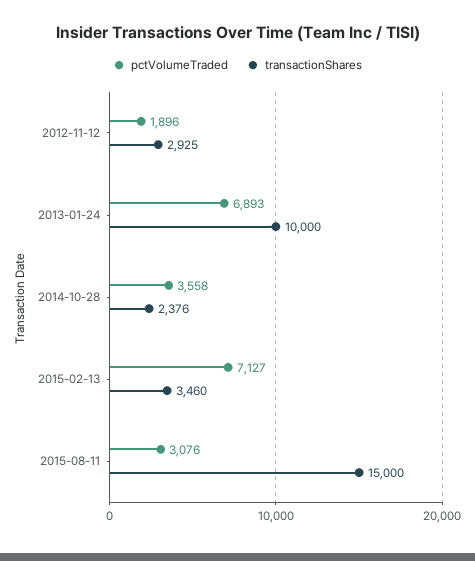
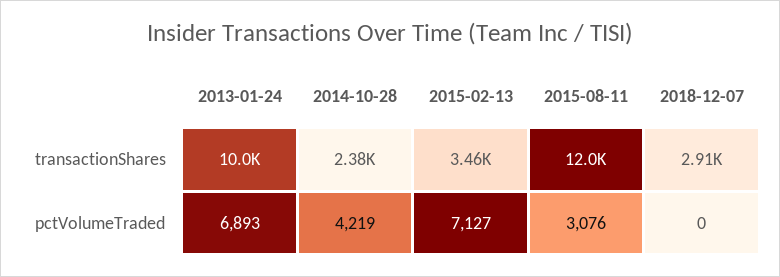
pctVolumeTraded, 2012-11-12: 1896 -> none
transactionShares, 2012-11-12: 2925 -> none
pctVolumeTraded, 2014-10-28: 3558 -> 4219
transactionShares, 2015-08-11: 15000 -> 12000
transactionShares, 2018-12-07: none -> 2910
pctVolumeTraded, 2018-12-07: none -> 0

